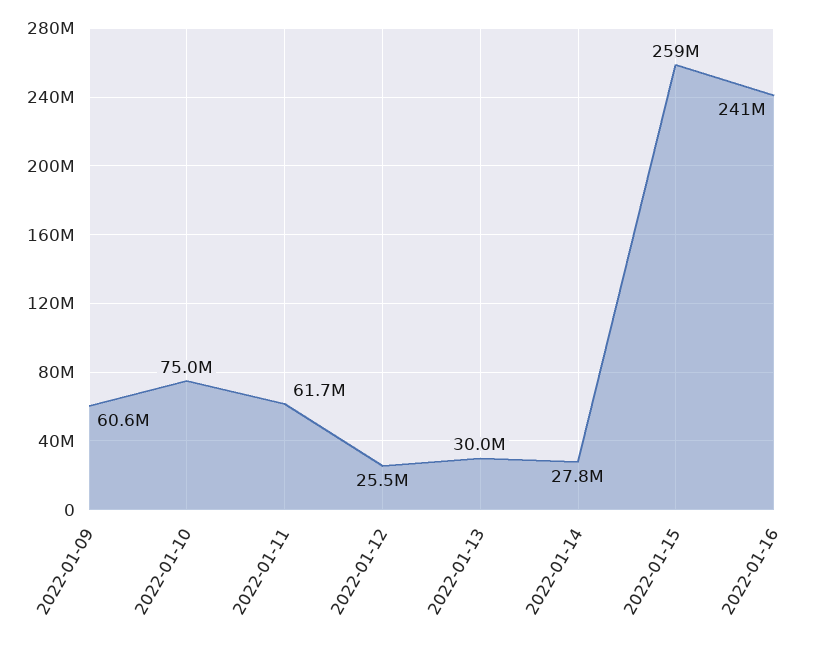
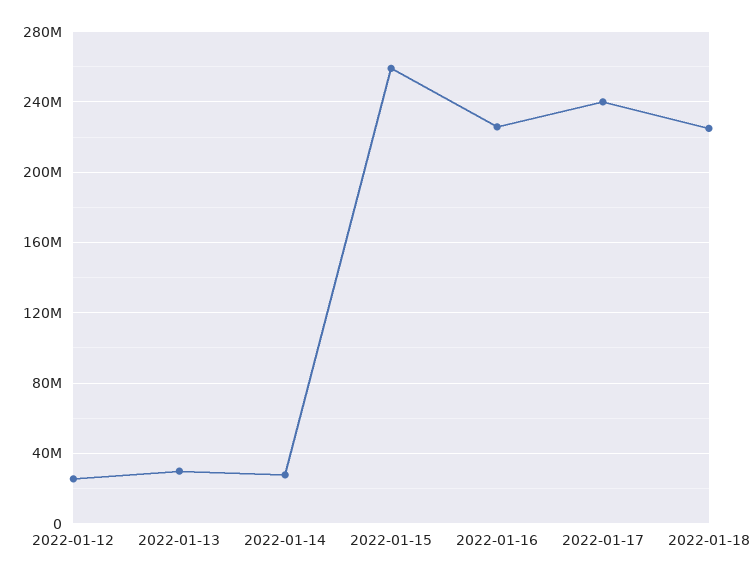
2022-01-09: 60600000 -> none
2022-01-10: 75000000 -> none
2022-01-11: 61700000 -> none
2022-01-16: 241000000 -> 225000000
2022-01-17: none -> 240000000
2022-01-18: none -> 225000000

